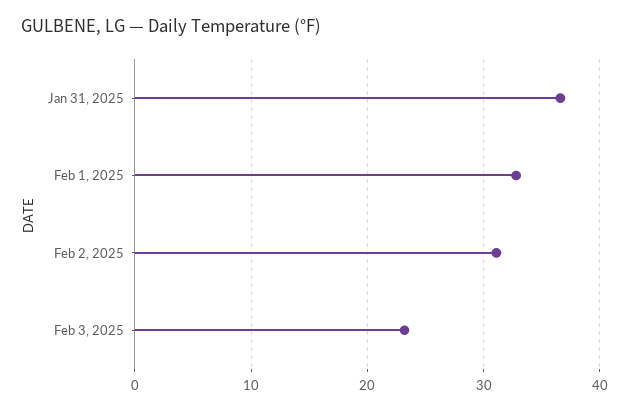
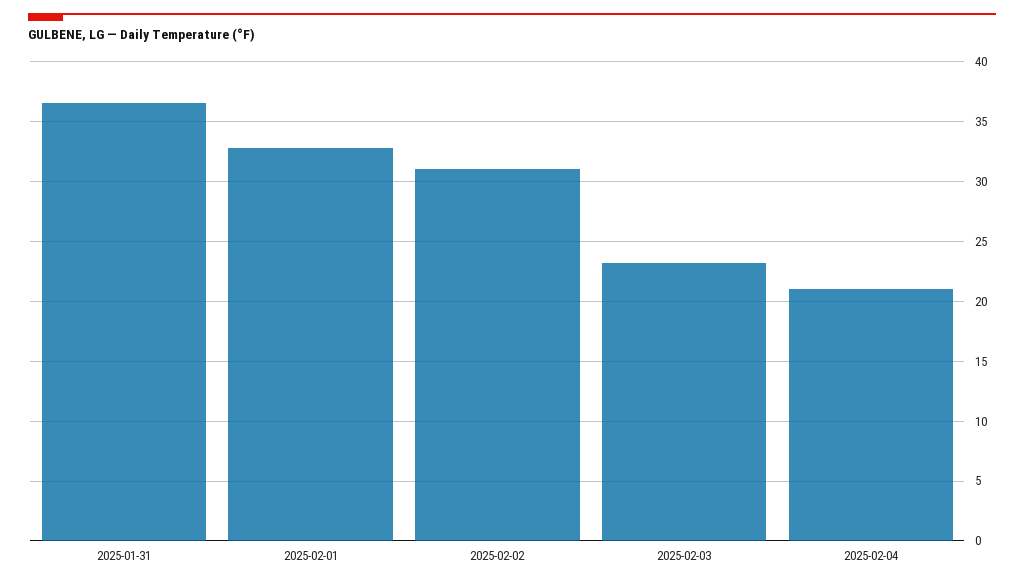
2025-02-04: none -> 21

